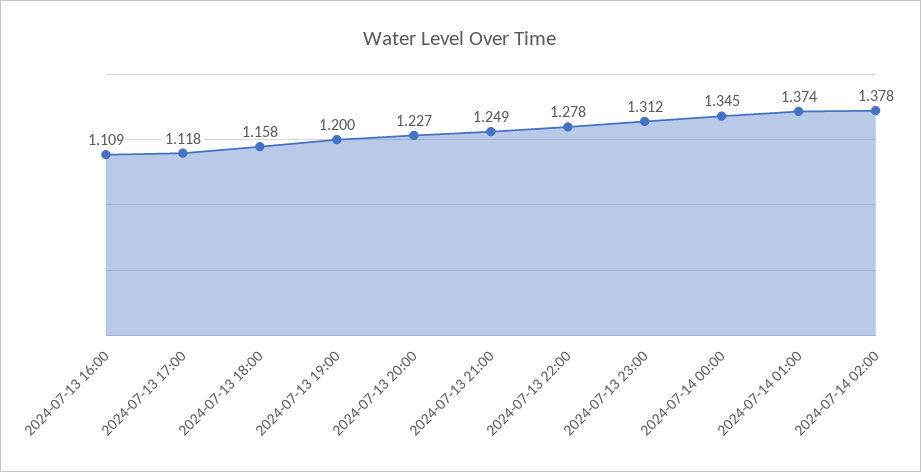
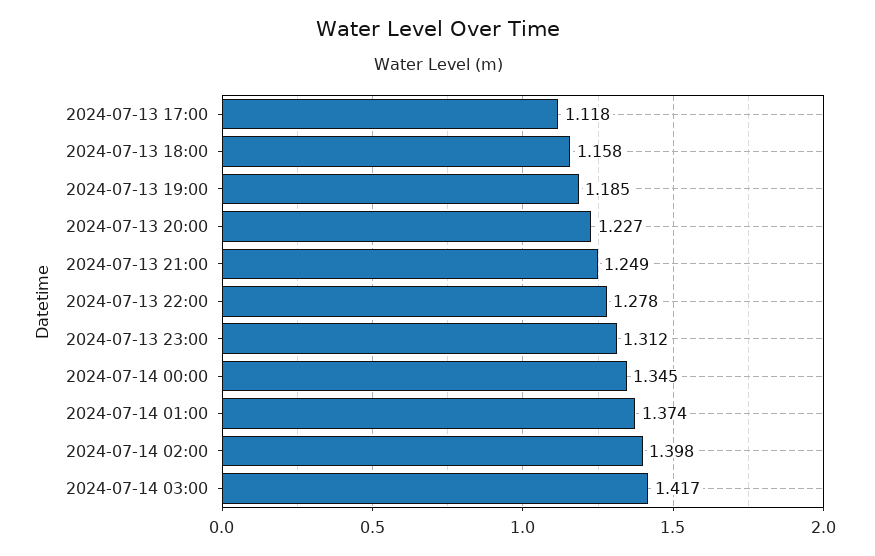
2024-07-13 16:00: 1.109 -> none
2024-07-13 19:00: 1.2 -> 1.185
2024-07-14 02:00: 1.378 -> 1.398
2024-07-14 03:00: none -> 1.417

